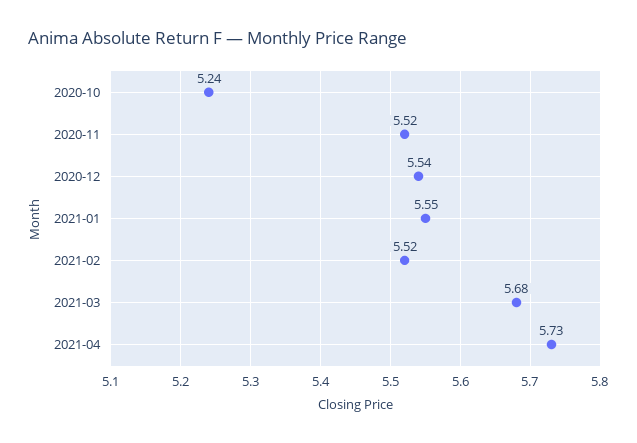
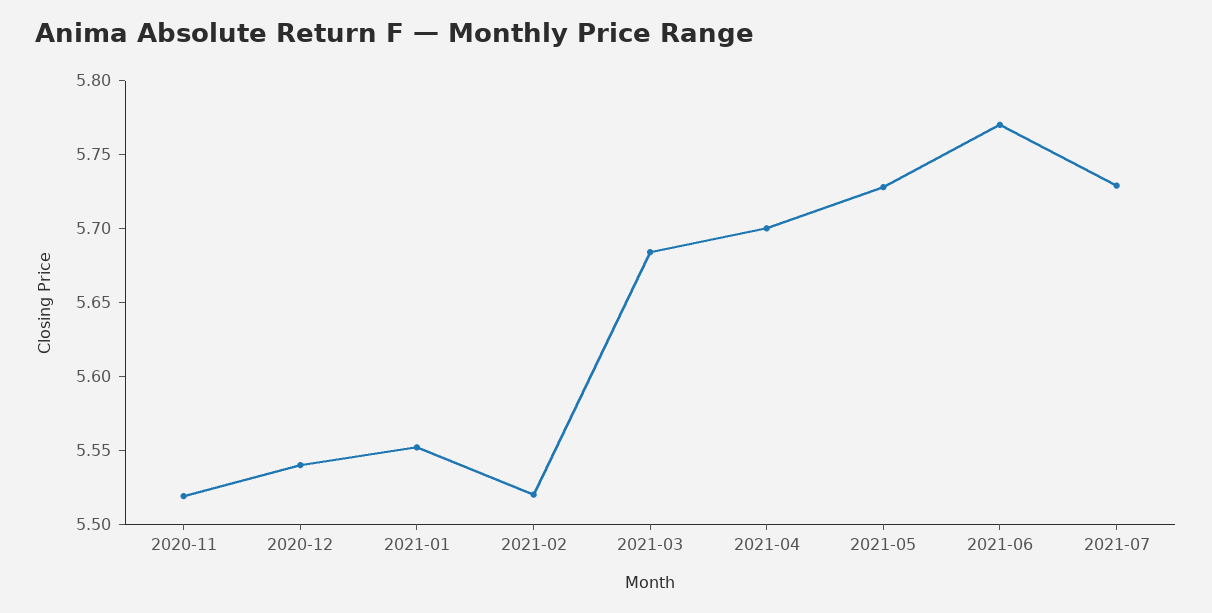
2020-10: 5.24 -> none
2021-04: 5.73 -> 5.7
2021-05: none -> 5.73
2021-06: none -> 5.77
2021-07: none -> 5.73

